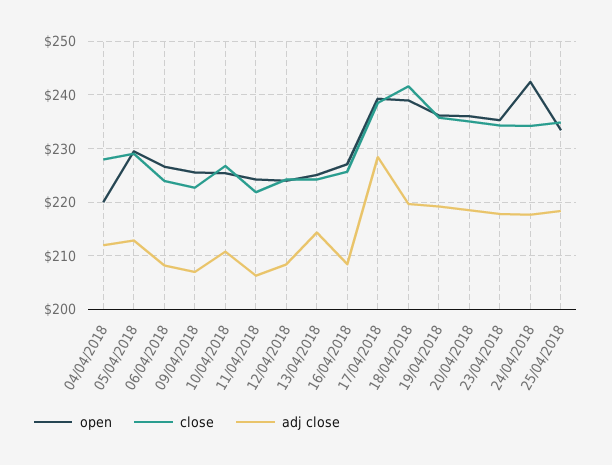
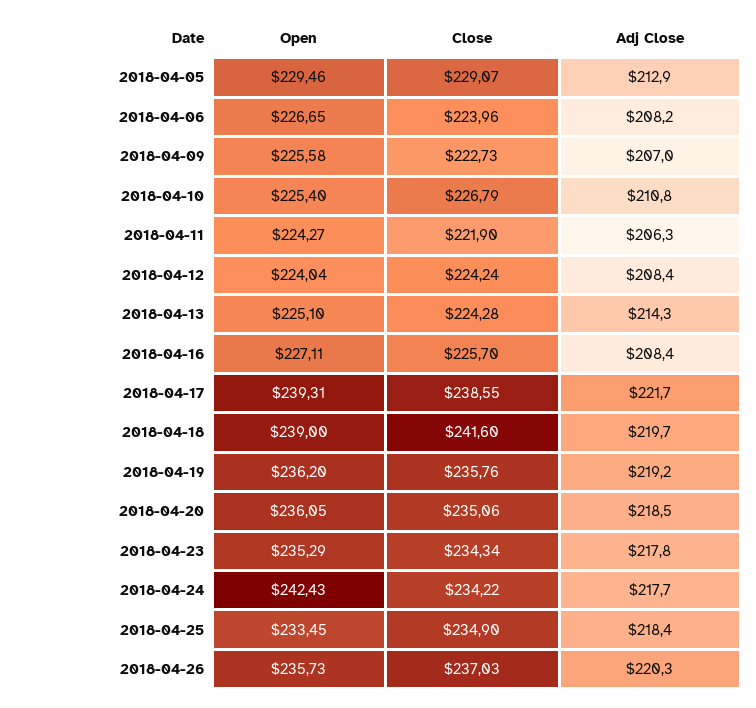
open, 04/04/2018: 220 -> none
close, 04/04/2018: 228 -> none
adj close, 04/04/2018: 212 -> none
adj close, 17/04/2018: 228 -> 221.7
open, 2018-04-26: none -> 235.73
close, 2018-04-26: none -> 237.03
adj close, 2018-04-26: none -> 220.3

